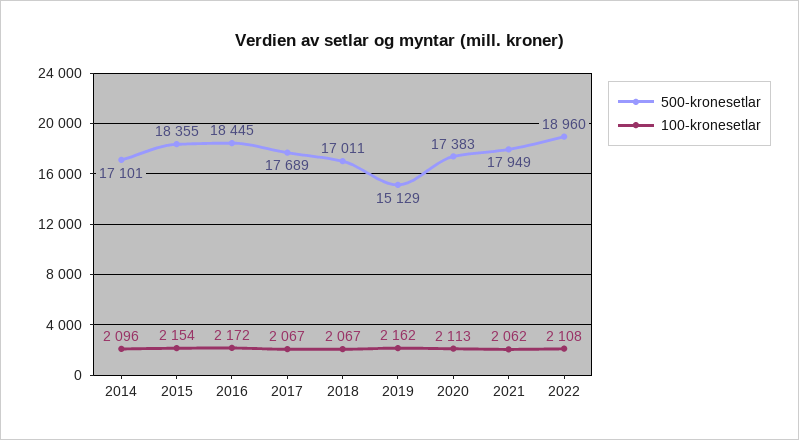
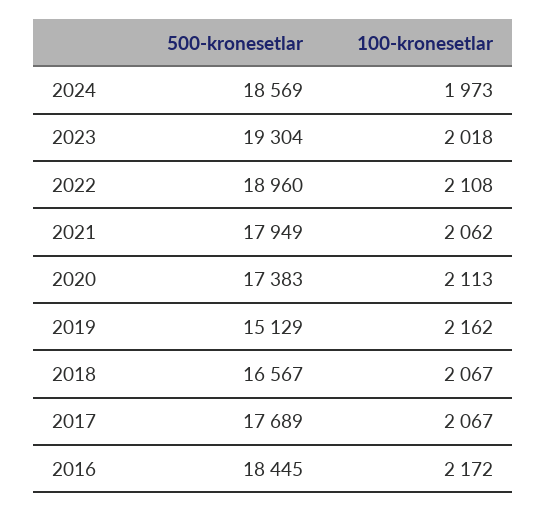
500-kronesetlar, 2014: 17101 -> none
100-kronesetlar, 2014: 2096 -> none
500-kronesetlar, 2015: 18355 -> none
100-kronesetlar, 2015: 2154 -> none
500-kronesetlar, 2018: 17011 -> 16567
500-kronesetlar, 2024: none -> 18569
100-kronesetlar, 2024: none -> 1973
500-kronesetlar, 2023: none -> 19304
100-kronesetlar, 2023: none -> 2018

